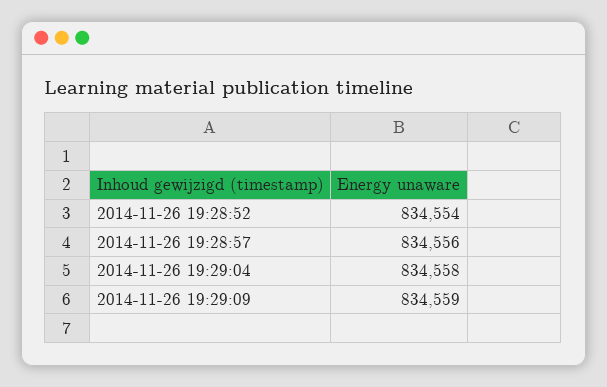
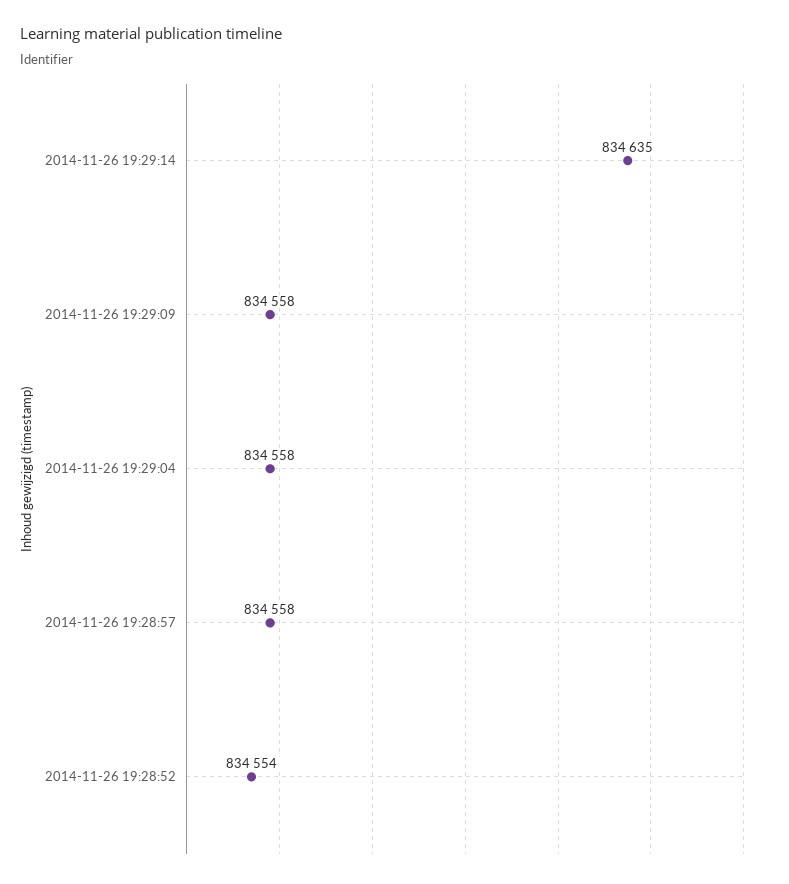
2014-11-26 19:28:57: 834556 -> 834558
2014-11-26 19:29:09: 834559 -> 834558
2014-11-26 19:29:14: none -> 834635

